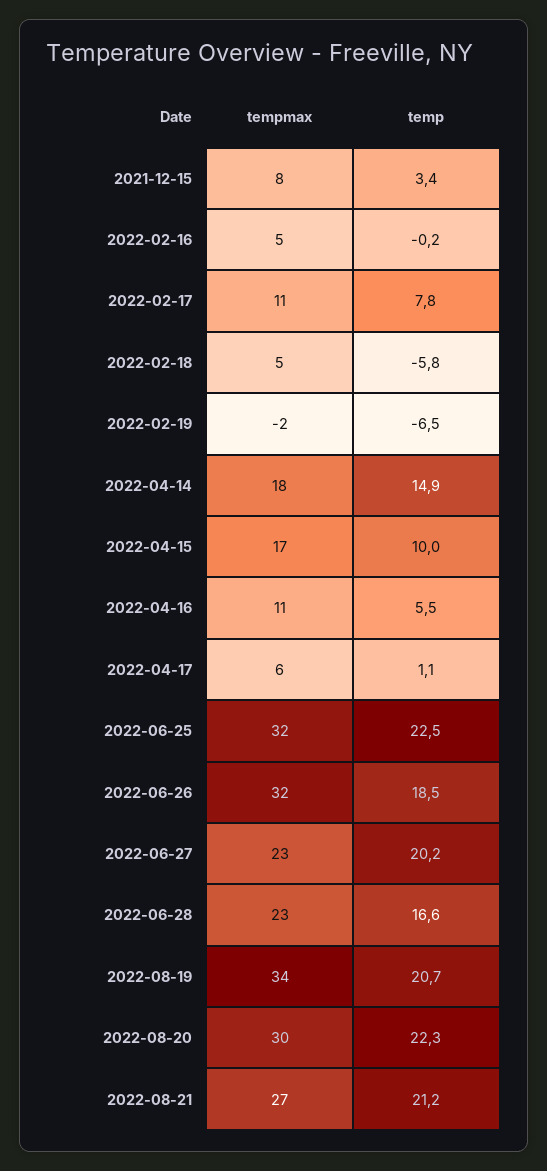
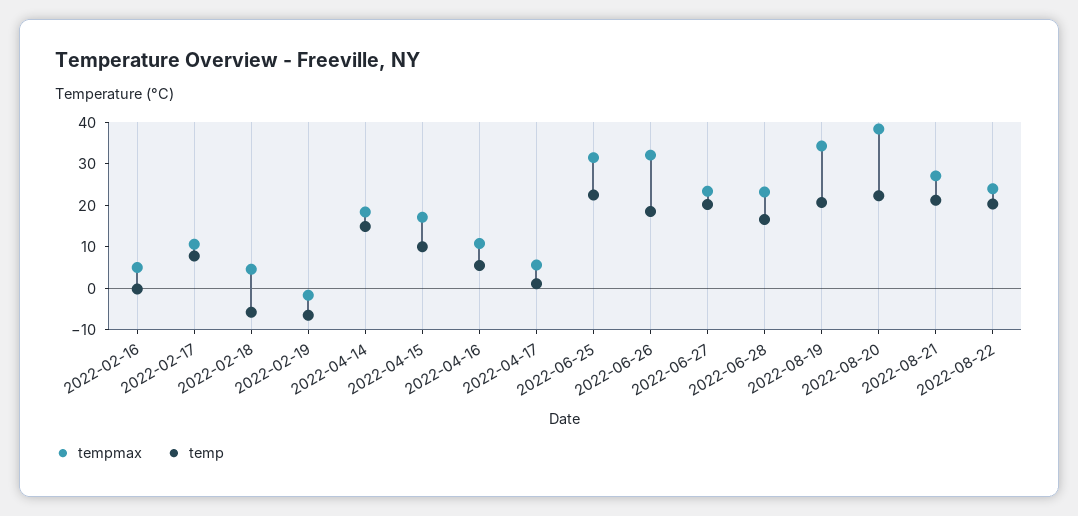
tempmax, 2021-12-15: 8 -> none
temp, 2021-12-15: 3.4 -> none
tempmax, 2022-08-20: 30 -> 38
tempmax, 2022-08-22: none -> 24
temp, 2022-08-22: none -> 20

